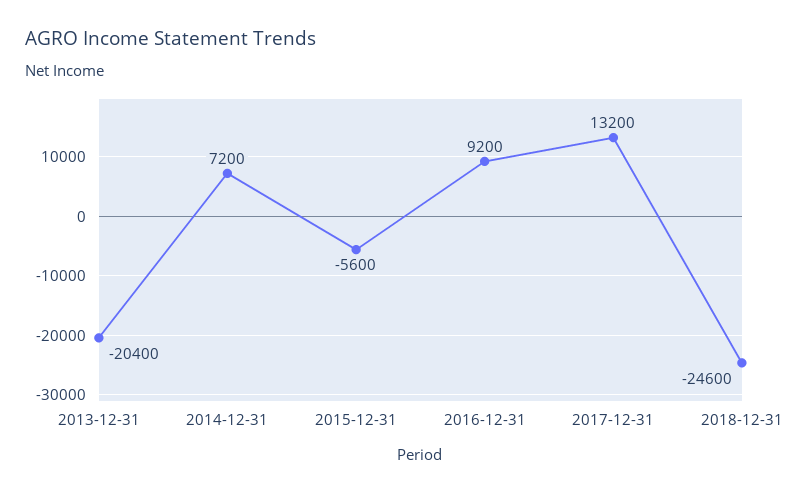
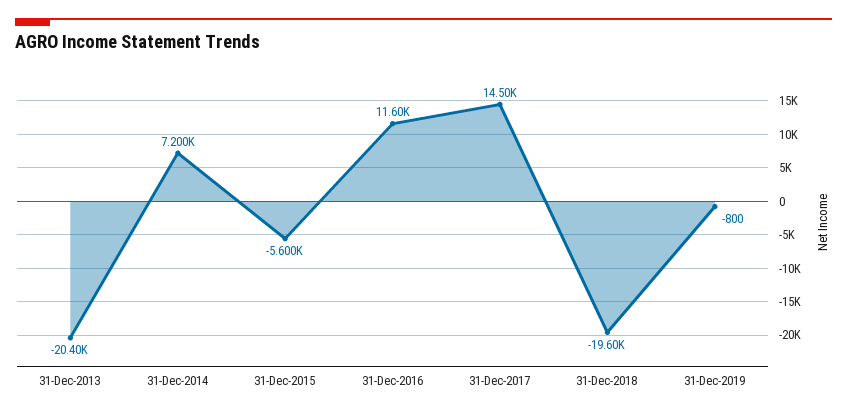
2016-12-31: 9200 -> 11600
2017-12-31: 13200 -> 14500
2018-12-31: -24600 -> -19600
31-Dec-2019: none -> -800

